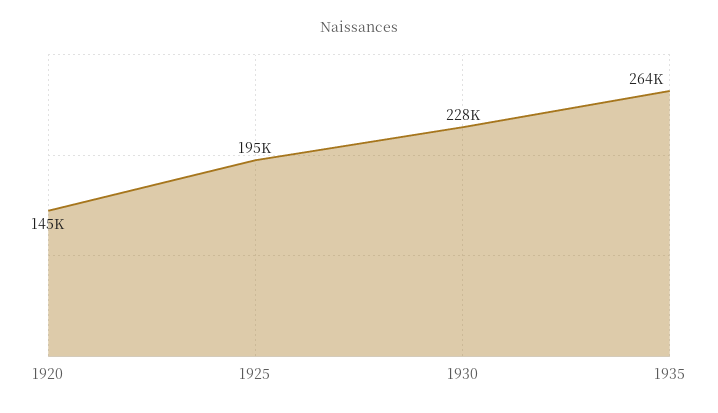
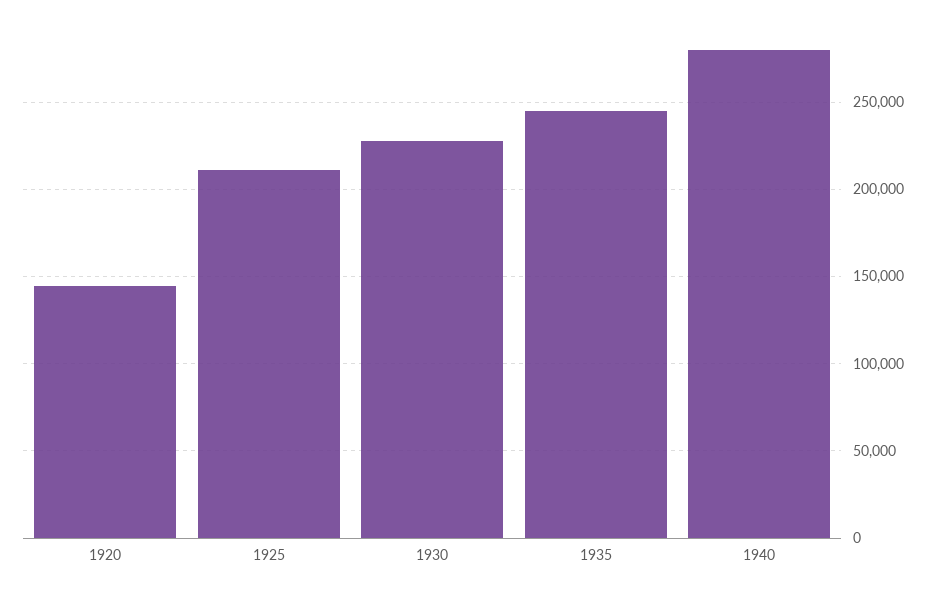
1925: 195000 -> 210000
1935: 264000 -> 245000
1940: none -> 280000

